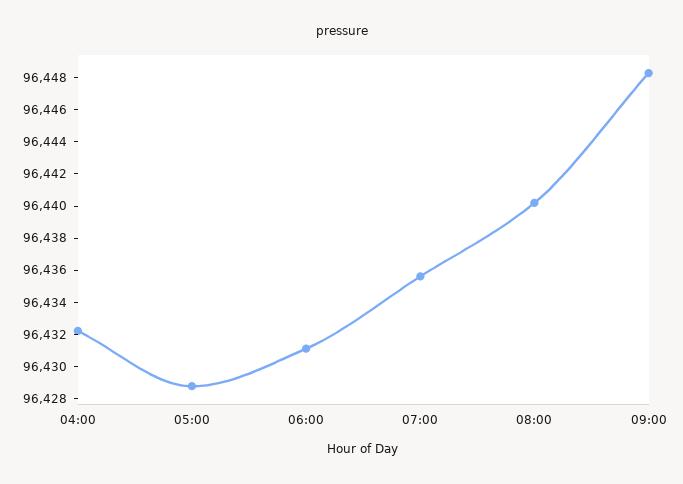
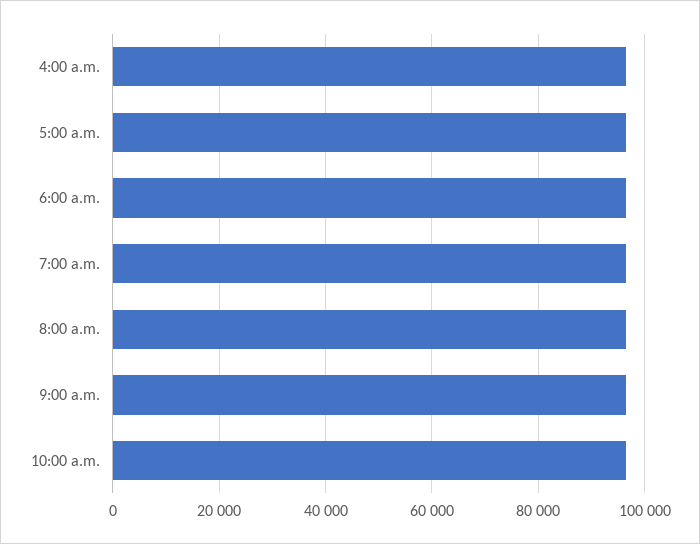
10:00 a.m.: none -> 96000

